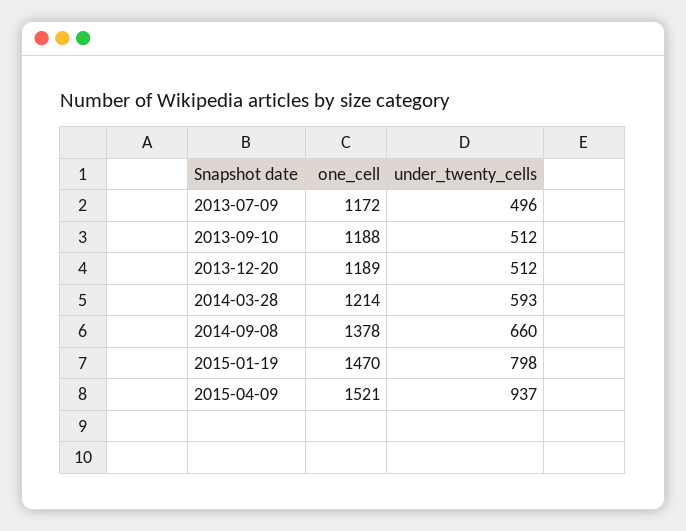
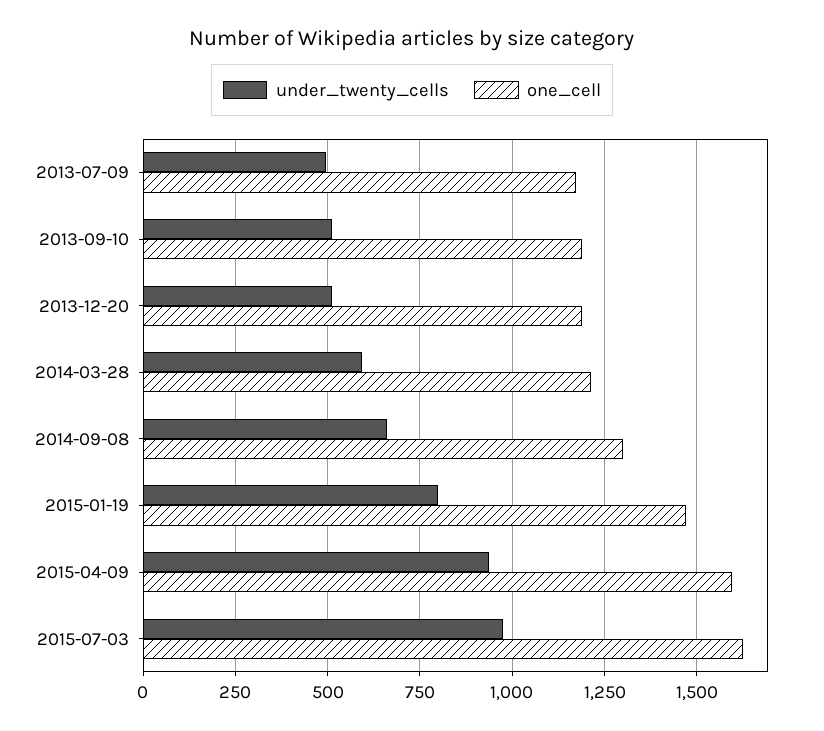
one_cell, 2014-09-08: 1378 -> 1300
one_cell, 2015-04-09: 1521 -> 1600
under_twenty_cells, 2015-07-03: none -> 975
one_cell, 2015-07-03: none -> 1625

